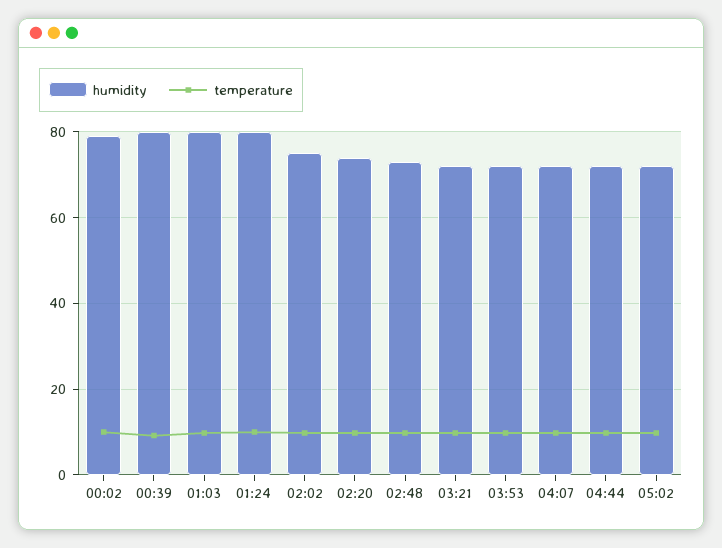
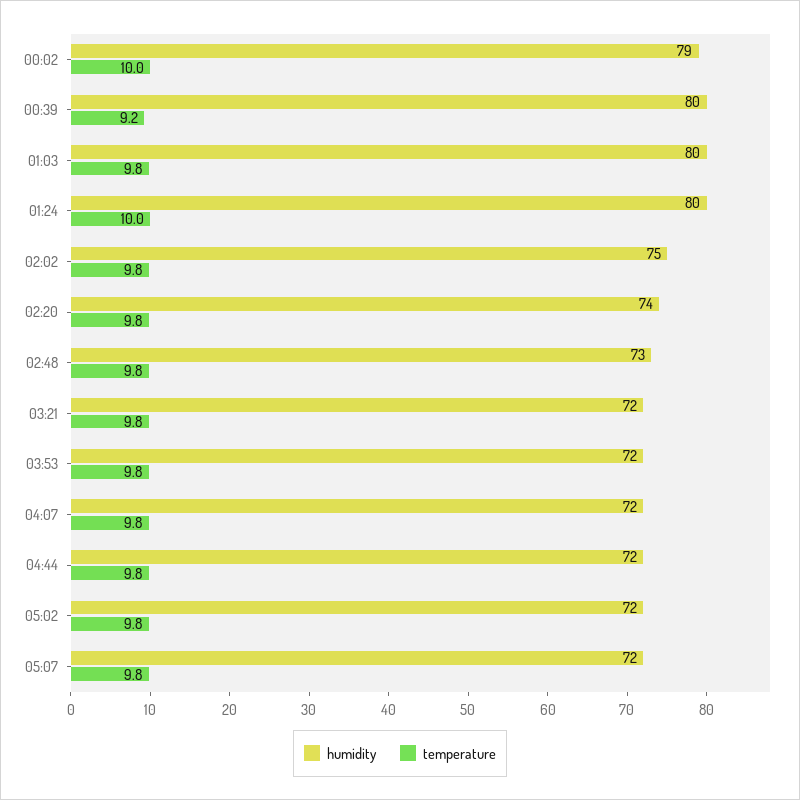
humidity, 05:07: none -> 72
temperature, 05:07: none -> 9.8

